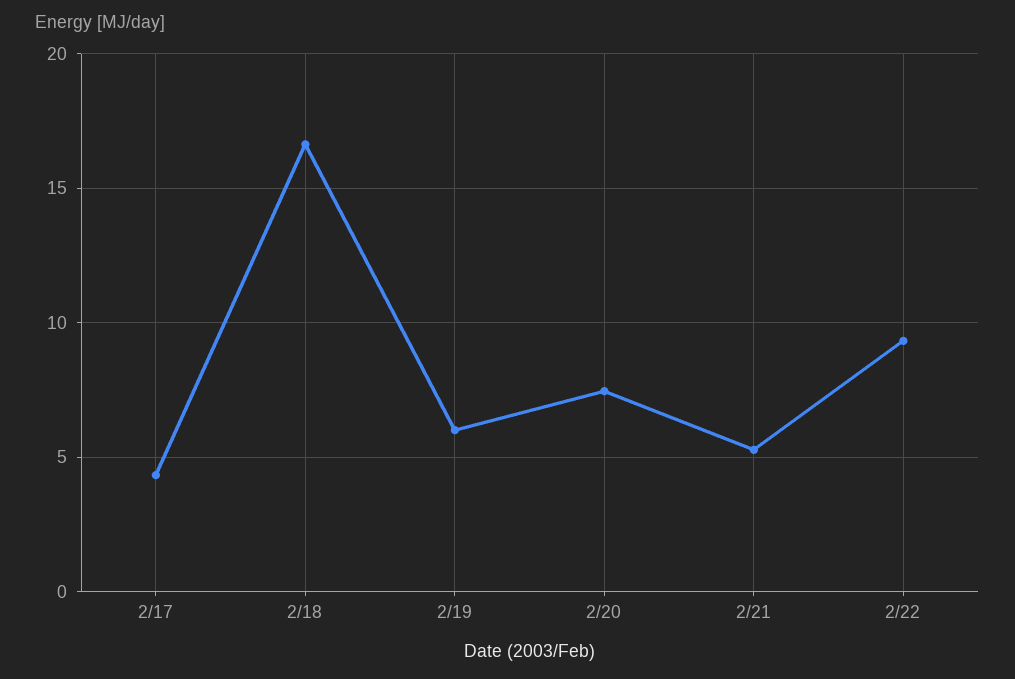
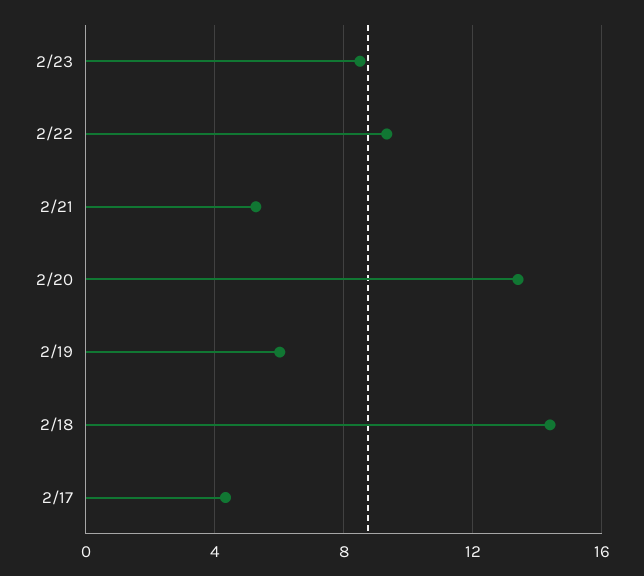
2/18: 16.5 -> 14.5
2/20: 7.5 -> 13.5
2/23: none -> 8.5

